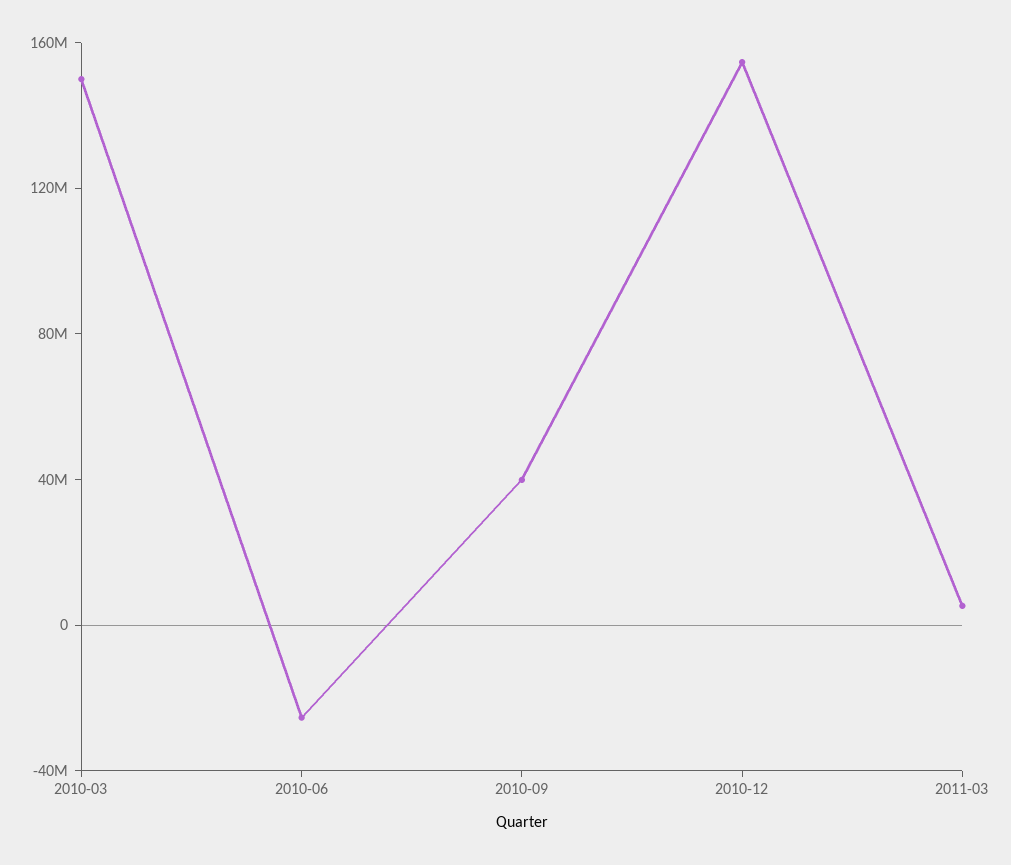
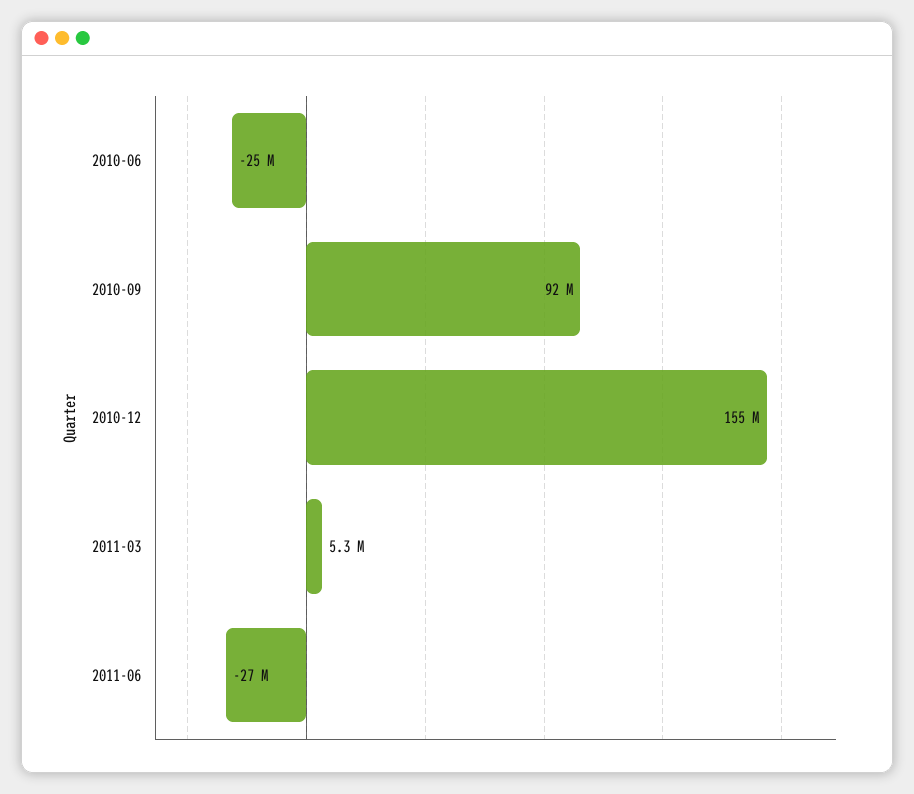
2010-03: 150000000 -> none
2010-09: 40000000 -> 92000000
2011-06: none -> -27000000

